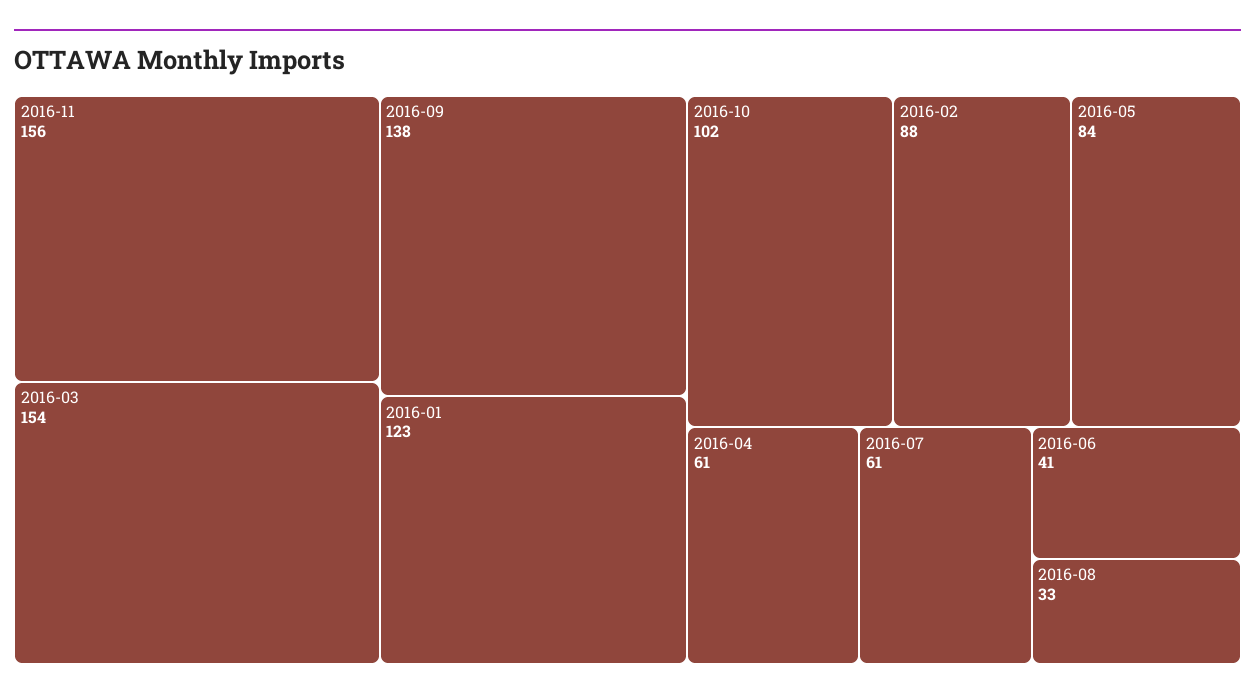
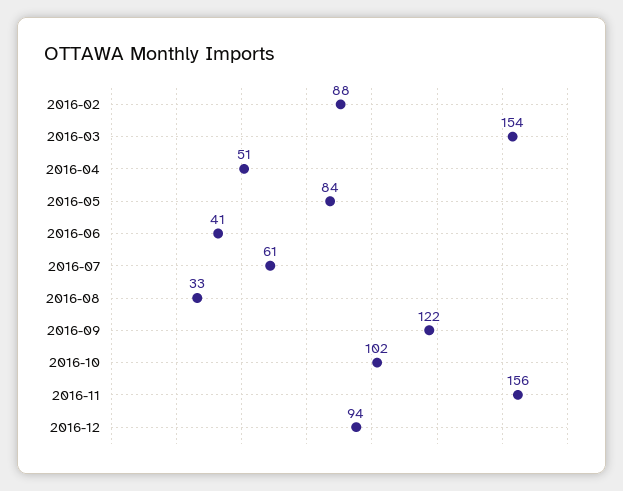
2016-09: 138 -> 122
2016-01: 123 -> none
2016-04: 61 -> 51
2016-12: none -> 94

